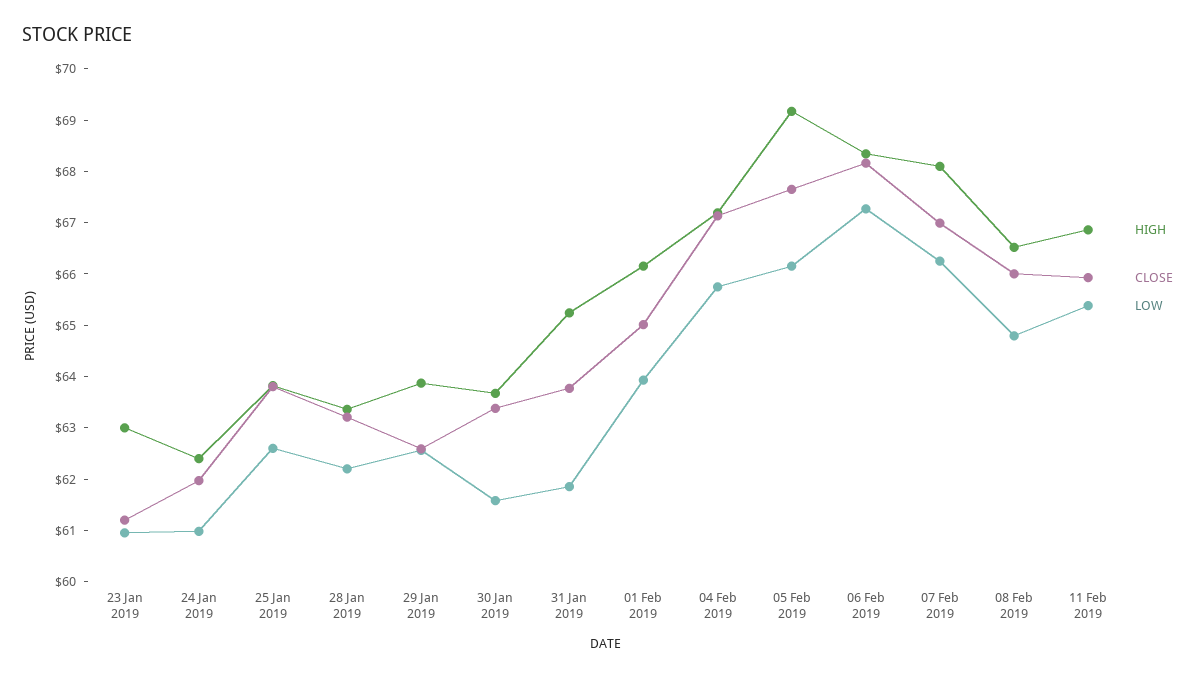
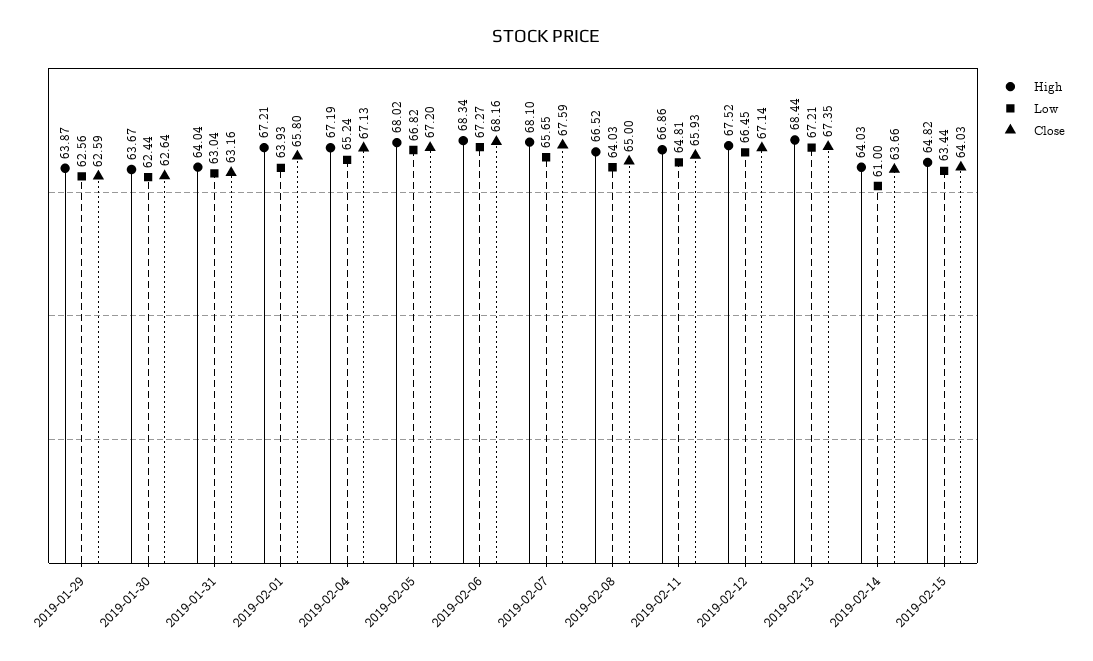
HIGH, 23 Jan 2019: 63 -> none
CLOSE, 23 Jan 2019: 61.2 -> none
LOW, 23 Jan 2019: 61 -> none
HIGH, 24 Jan 2019: 62.4 -> none
CLOSE, 24 Jan 2019: 62 -> none
LOW, 24 Jan 2019: 61 -> none
HIGH, 25 Jan 2019: 63.8 -> none
CLOSE, 25 Jan 2019: 63.8 -> none
LOW, 25 Jan 2019: 62.6 -> none
HIGH, 28 Jan 2019: 63.4 -> none
CLOSE, 28 Jan 2019: 63.2 -> none
LOW, 28 Jan 2019: 62.2 -> none
CLOSE, 30 Jan 2019: 63.4 -> 62.64
LOW, 30 Jan 2019: 61.6 -> 62.44
HIGH, 31 Jan 2019: 65.2 -> 64.04
CLOSE, 31 Jan 2019: 63.8 -> 63.16
LOW, 31 Jan 2019: 61.8 -> 63.04
HIGH, 01 Feb 2019: 66.2 -> 67.21
CLOSE, 01 Feb 2019: 65 -> 65.8
LOW, 04 Feb 2019: 65.8 -> 65.24
HIGH, 05 Feb 2019: 69.2 -> 68.02
CLOSE, 05 Feb 2019: 67.6 -> 67.2
LOW, 05 Feb 2019: 66.2 -> 66.82
CLOSE, 07 Feb 2019: 67 -> 67.59
LOW, 07 Feb 2019: 66.2 -> 65.65
CLOSE, 08 Feb 2019: 66 -> 65
LOW, 08 Feb 2019: 64.8 -> 64.03
LOW, 11 Feb 2019: 65.4 -> 64.81
HIGH, 2019-02-12: none -> 67.52
LOW, 2019-02-12: none -> 66.45
CLOSE, 2019-02-12: none -> 67.14
HIGH, 2019-02-13: none -> 68.44
LOW, 2019-02-13: none -> 67.21
CLOSE, 2019-02-13: none -> 67.35
HIGH, 2019-02-14: none -> 64.03
LOW, 2019-02-14: none -> 61
CLOSE, 2019-02-14: none -> 63.66
HIGH, 2019-02-15: none -> 64.82
LOW, 2019-02-15: none -> 63.44
CLOSE, 2019-02-15: none -> 64.03

